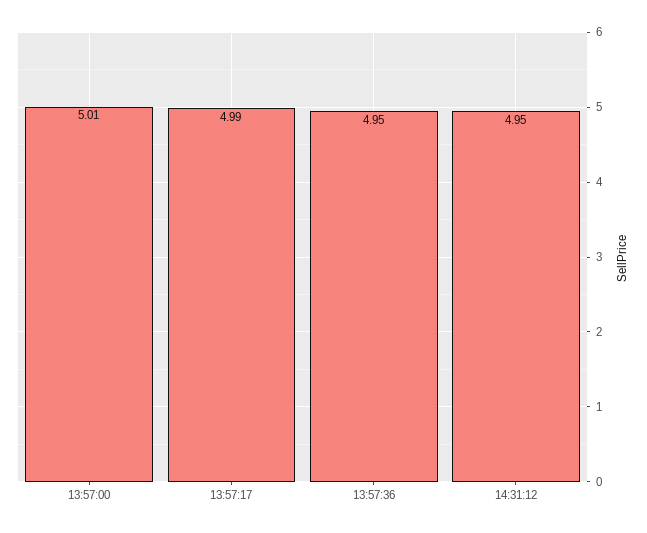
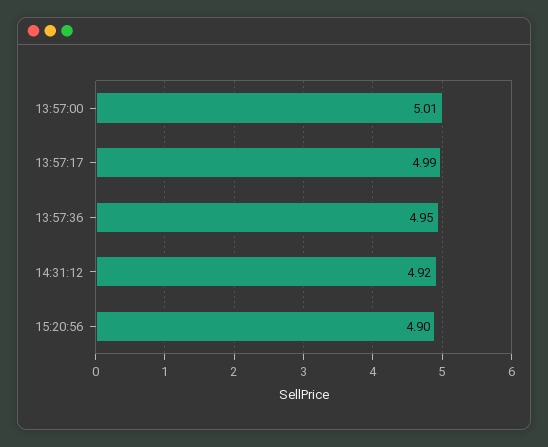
14:31:12: 4.95 -> 4.92
15:20:56: none -> 4.9

